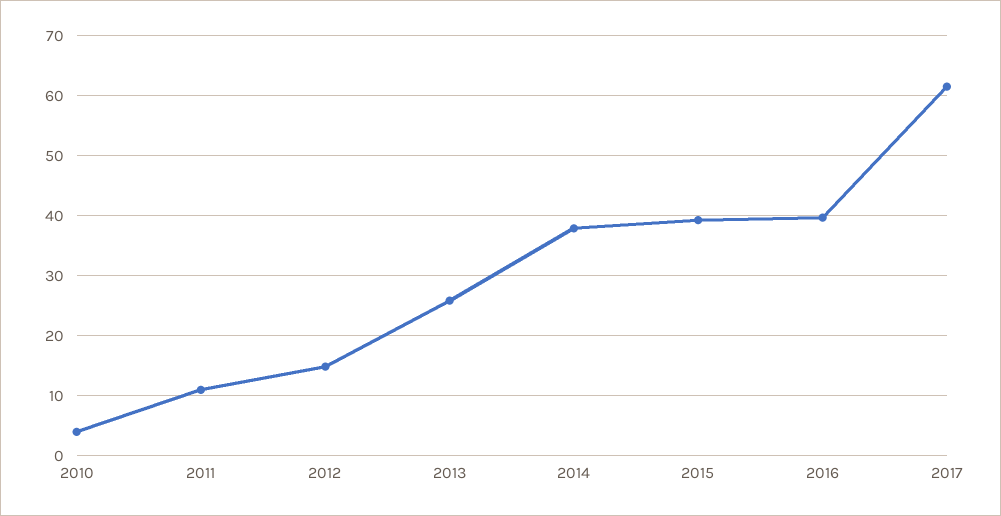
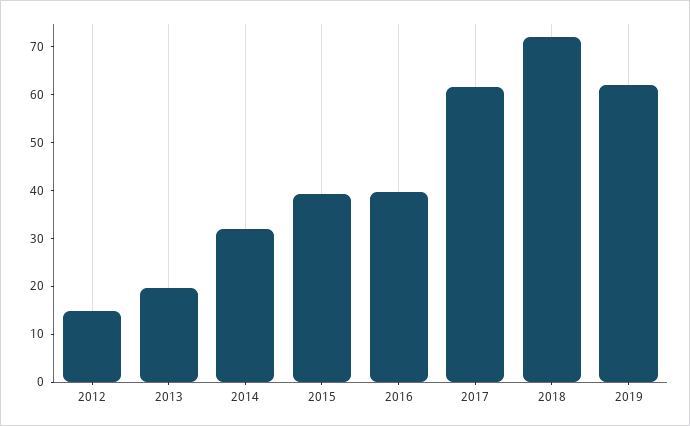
2010: 4 -> none
2011: 11 -> none
2013: 26 -> 20
2014: 38 -> 32
2018: none -> 72
2019: none -> 62

